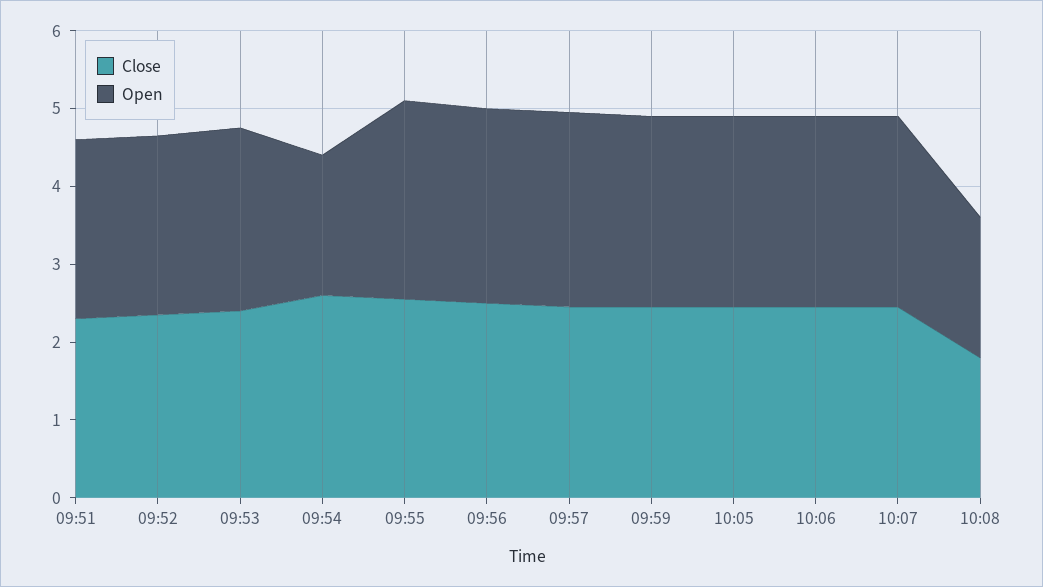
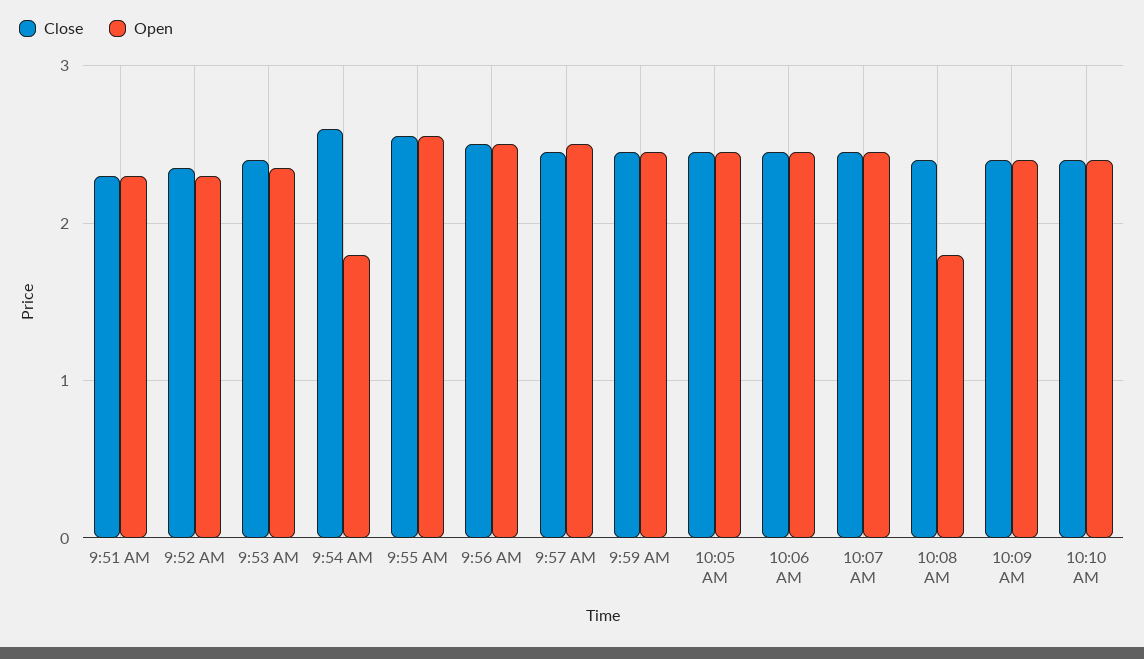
Close, 10:08: 1.8 -> 2.4
Close, 10:09 AM: none -> 2.4
Open, 10:09 AM: none -> 2.4
Close, 10:10 AM: none -> 2.4
Open, 10:10 AM: none -> 2.4

